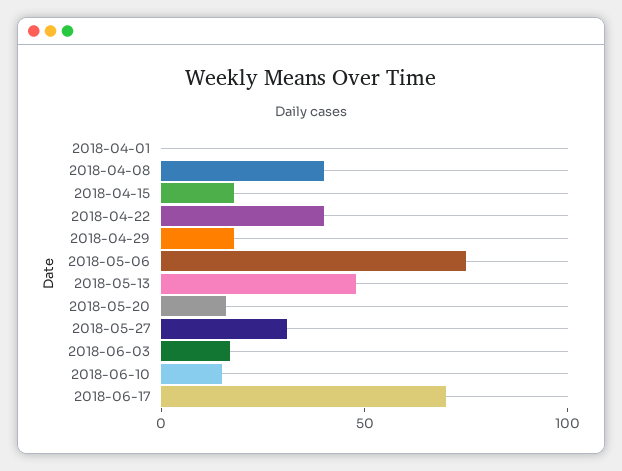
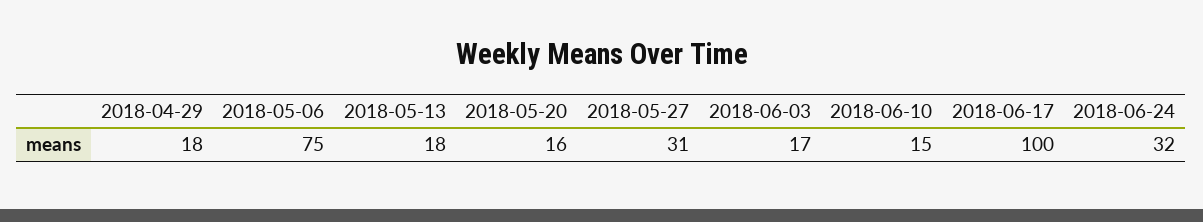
2018-04-01: 0 -> none
2018-04-08: 40 -> none
2018-04-15: 20 -> none
2018-04-22: 40 -> none
2018-05-13: 50 -> 18
2018-06-17: 70 -> 100
2018-06-24: none -> 32

